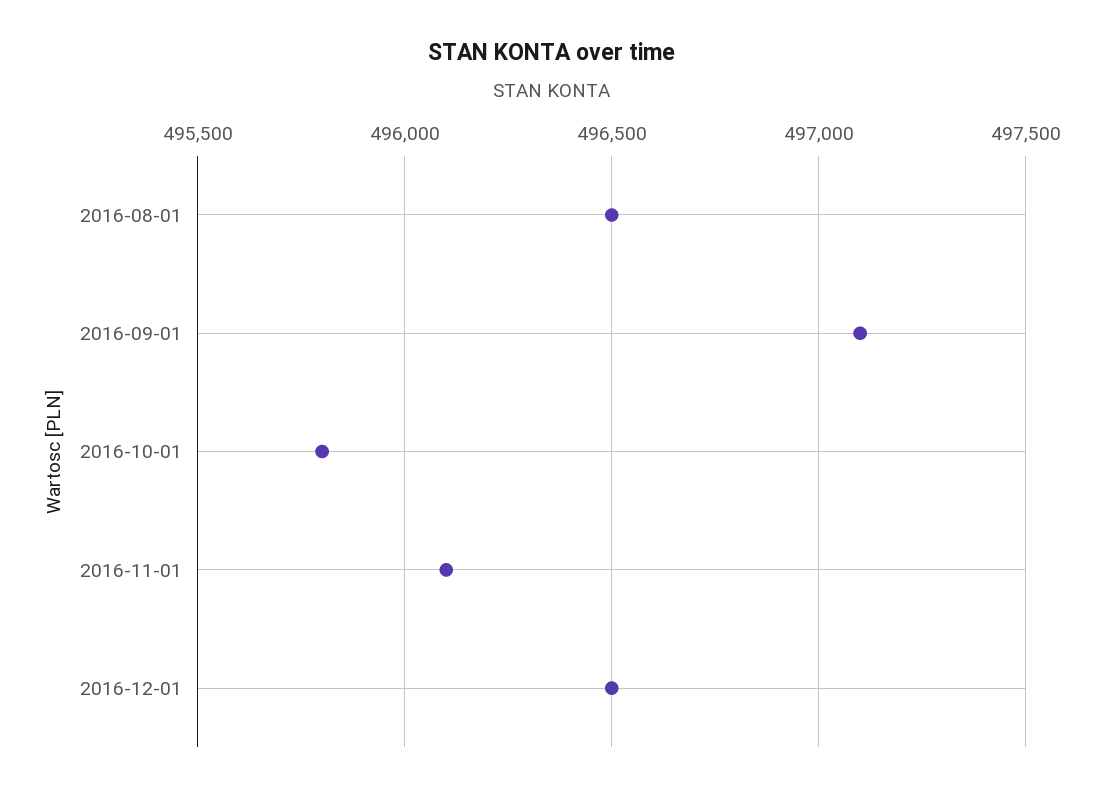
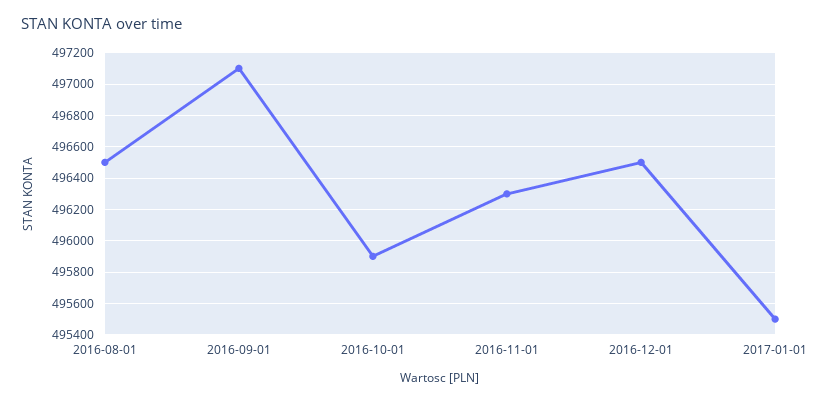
2016-10-01: 495800 -> 495900
2016-11-01: 496100 -> 496300
2017-01-01: none -> 495500

